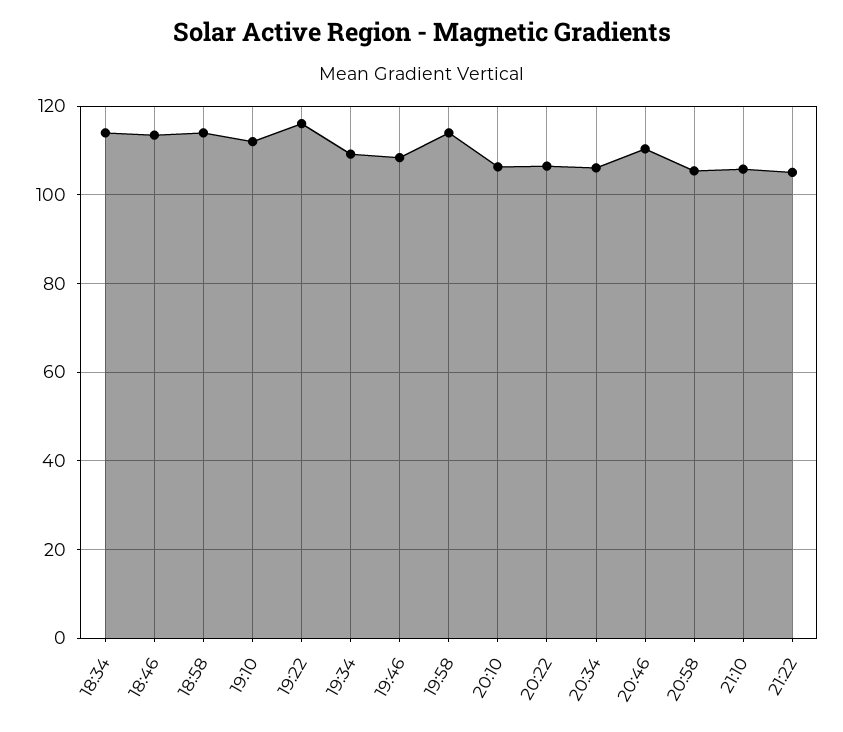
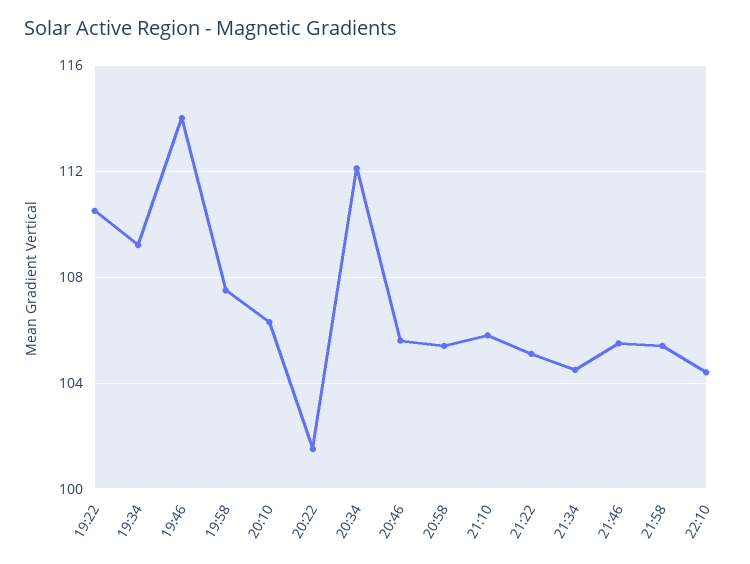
18:34: 114 -> none
18:46: 114 -> none
18:58: 114 -> none
19:10: 112 -> none
19:22: 116 -> 110.5
19:46: 108 -> 114
19:58: 114 -> 107.5
20:22: 106 -> 101.5
20:34: 106 -> 112
20:46: 110 -> 105.5
21:34: none -> 104.5
21:46: none -> 105.5
21:58: none -> 105.5
22:10: none -> 104.5

